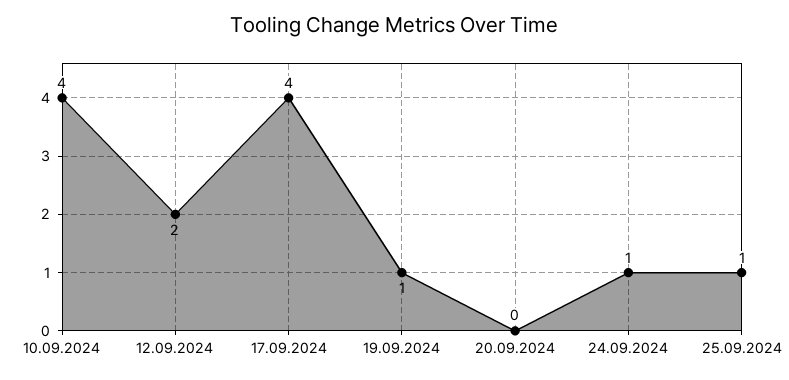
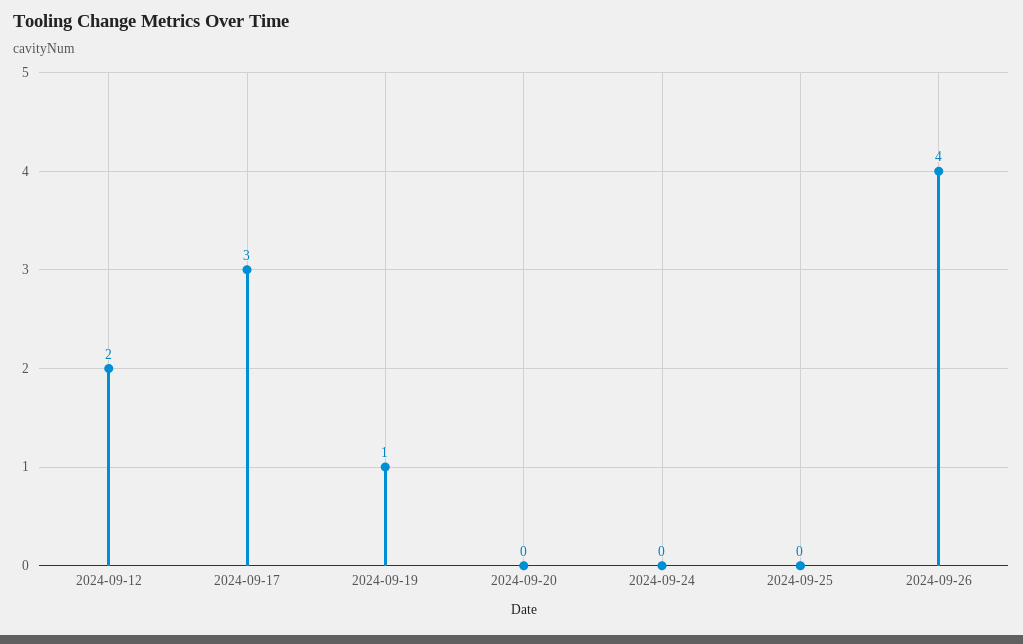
10.09.2024: 4 -> none
17.09.2024: 4 -> 3
24.09.2024: 1 -> 0
25.09.2024: 1 -> 0
2024-09-26: none -> 4

